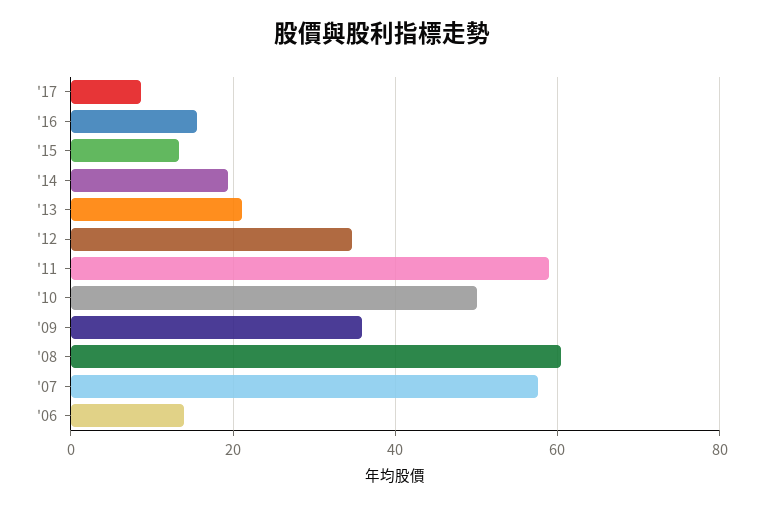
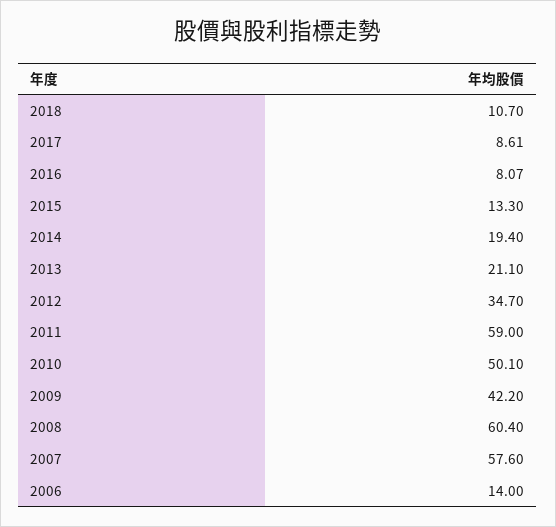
'16: 16 -> 8.07
'09: 36 -> 42.2
2018: none -> 10.7

